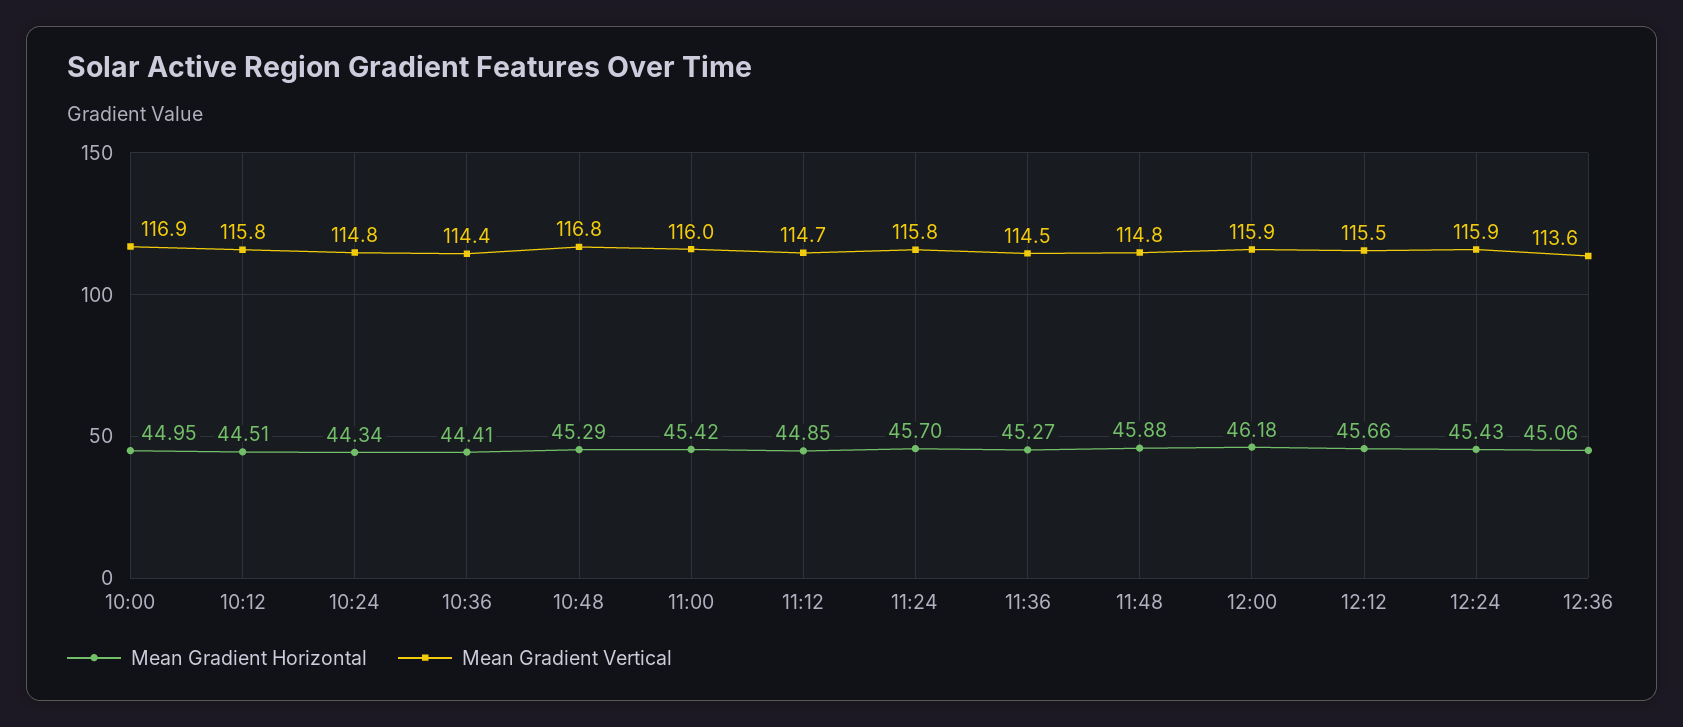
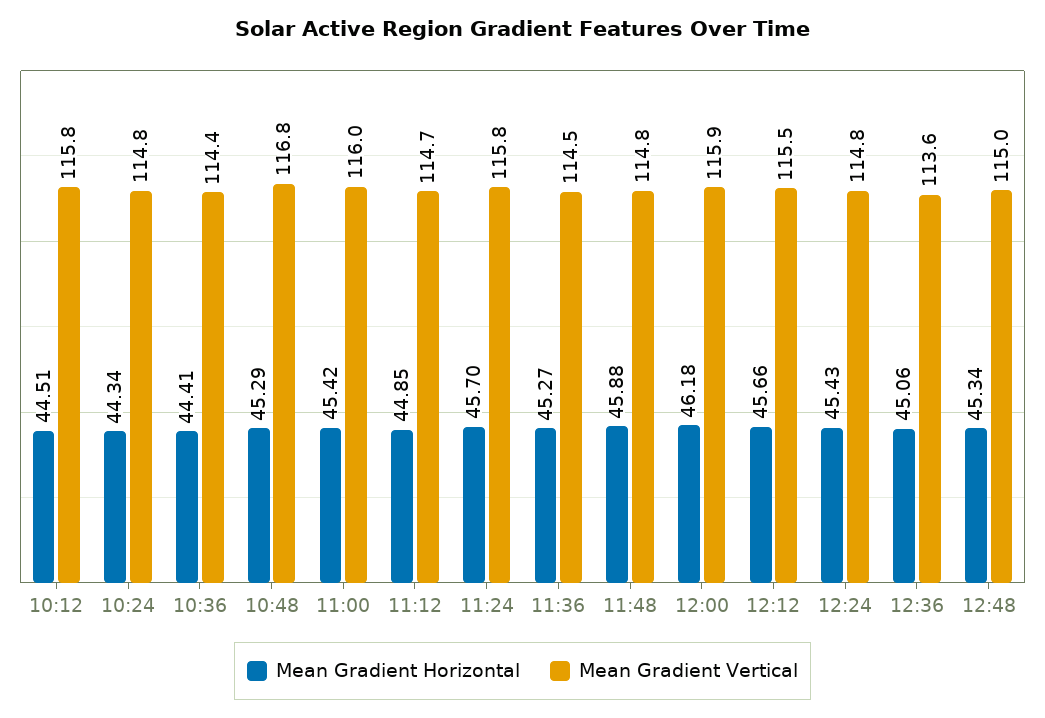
Mean Gradient Horizontal, 10:00: 44.95 -> none
Mean Gradient Vertical, 10:00: 116.9 -> none
Mean Gradient Vertical, 12:24: 115.9 -> 114.8
Mean Gradient Horizontal, 12:48: none -> 45.34
Mean Gradient Vertical, 12:48: none -> 115

